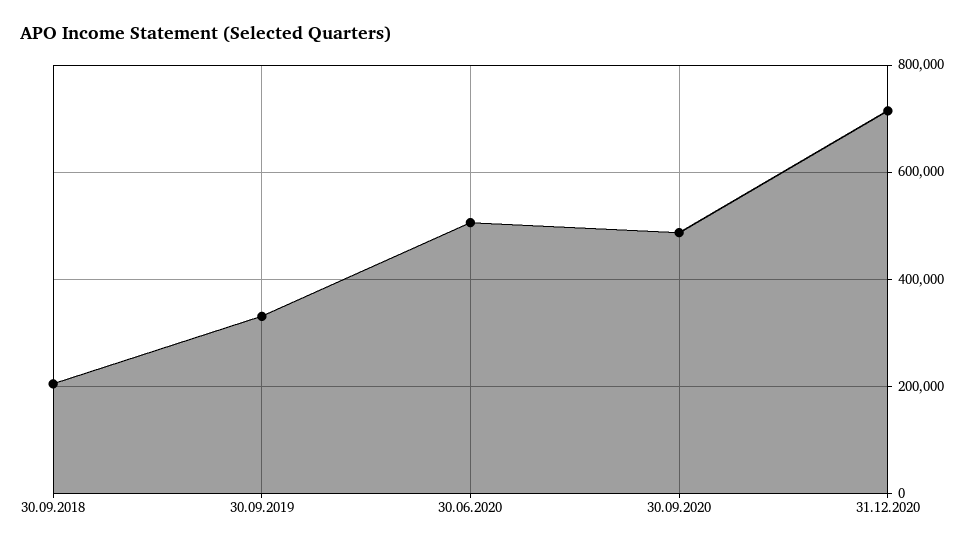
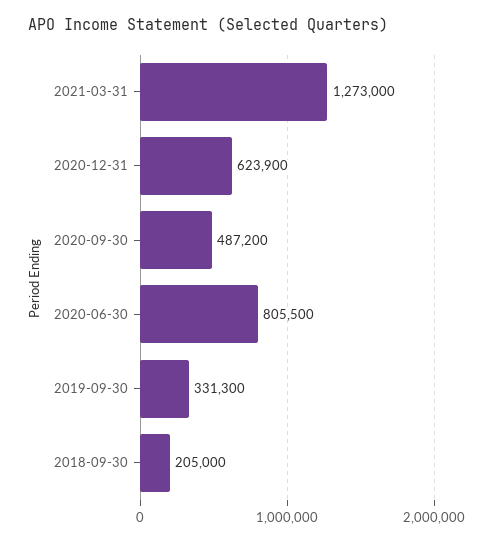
30.06.2020: 500000 -> 805500
31.12.2020: 720000 -> 623900
2021-03-31: none -> 1273000

